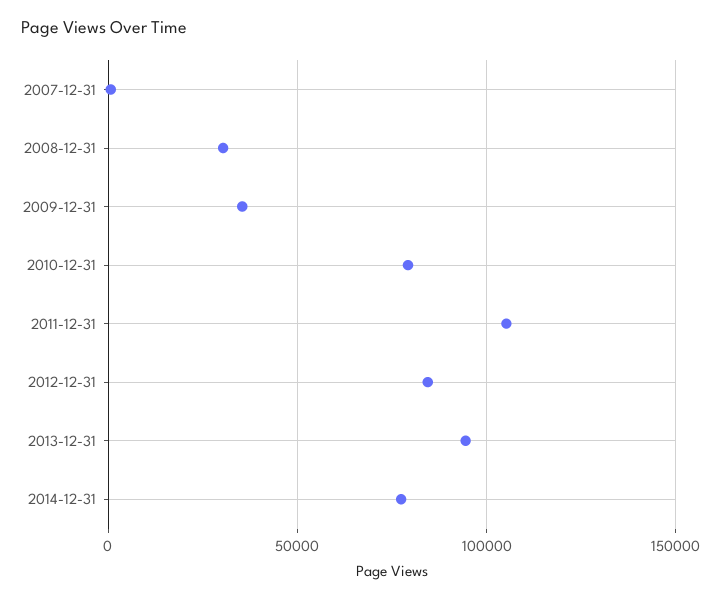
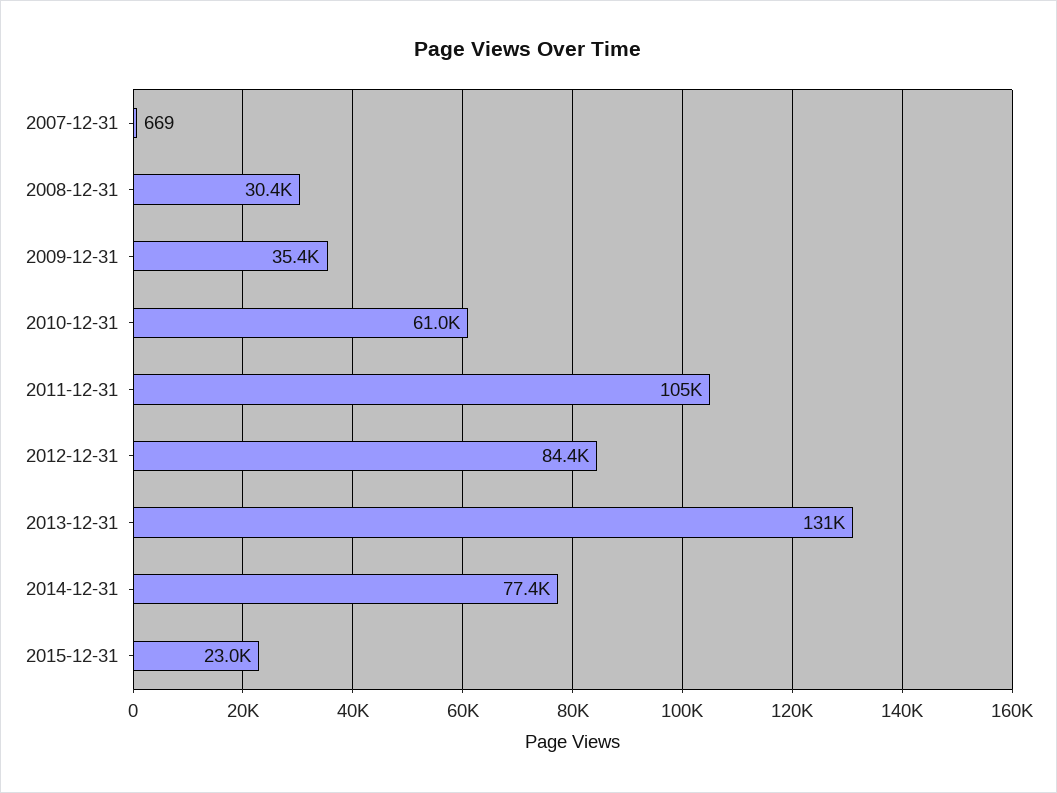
2010-12-31: 80000 -> 61000
2013-12-31: 95000 -> 131000
2015-12-31: none -> 23000

